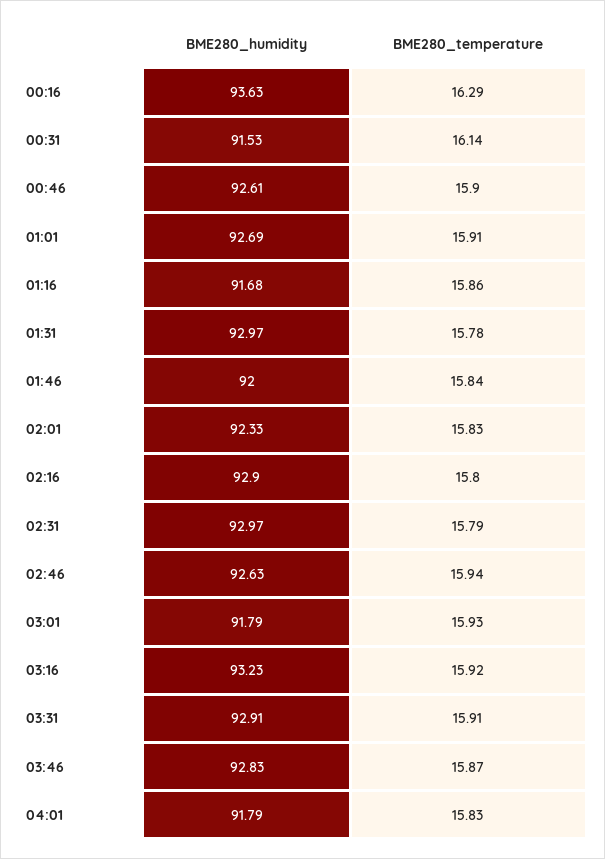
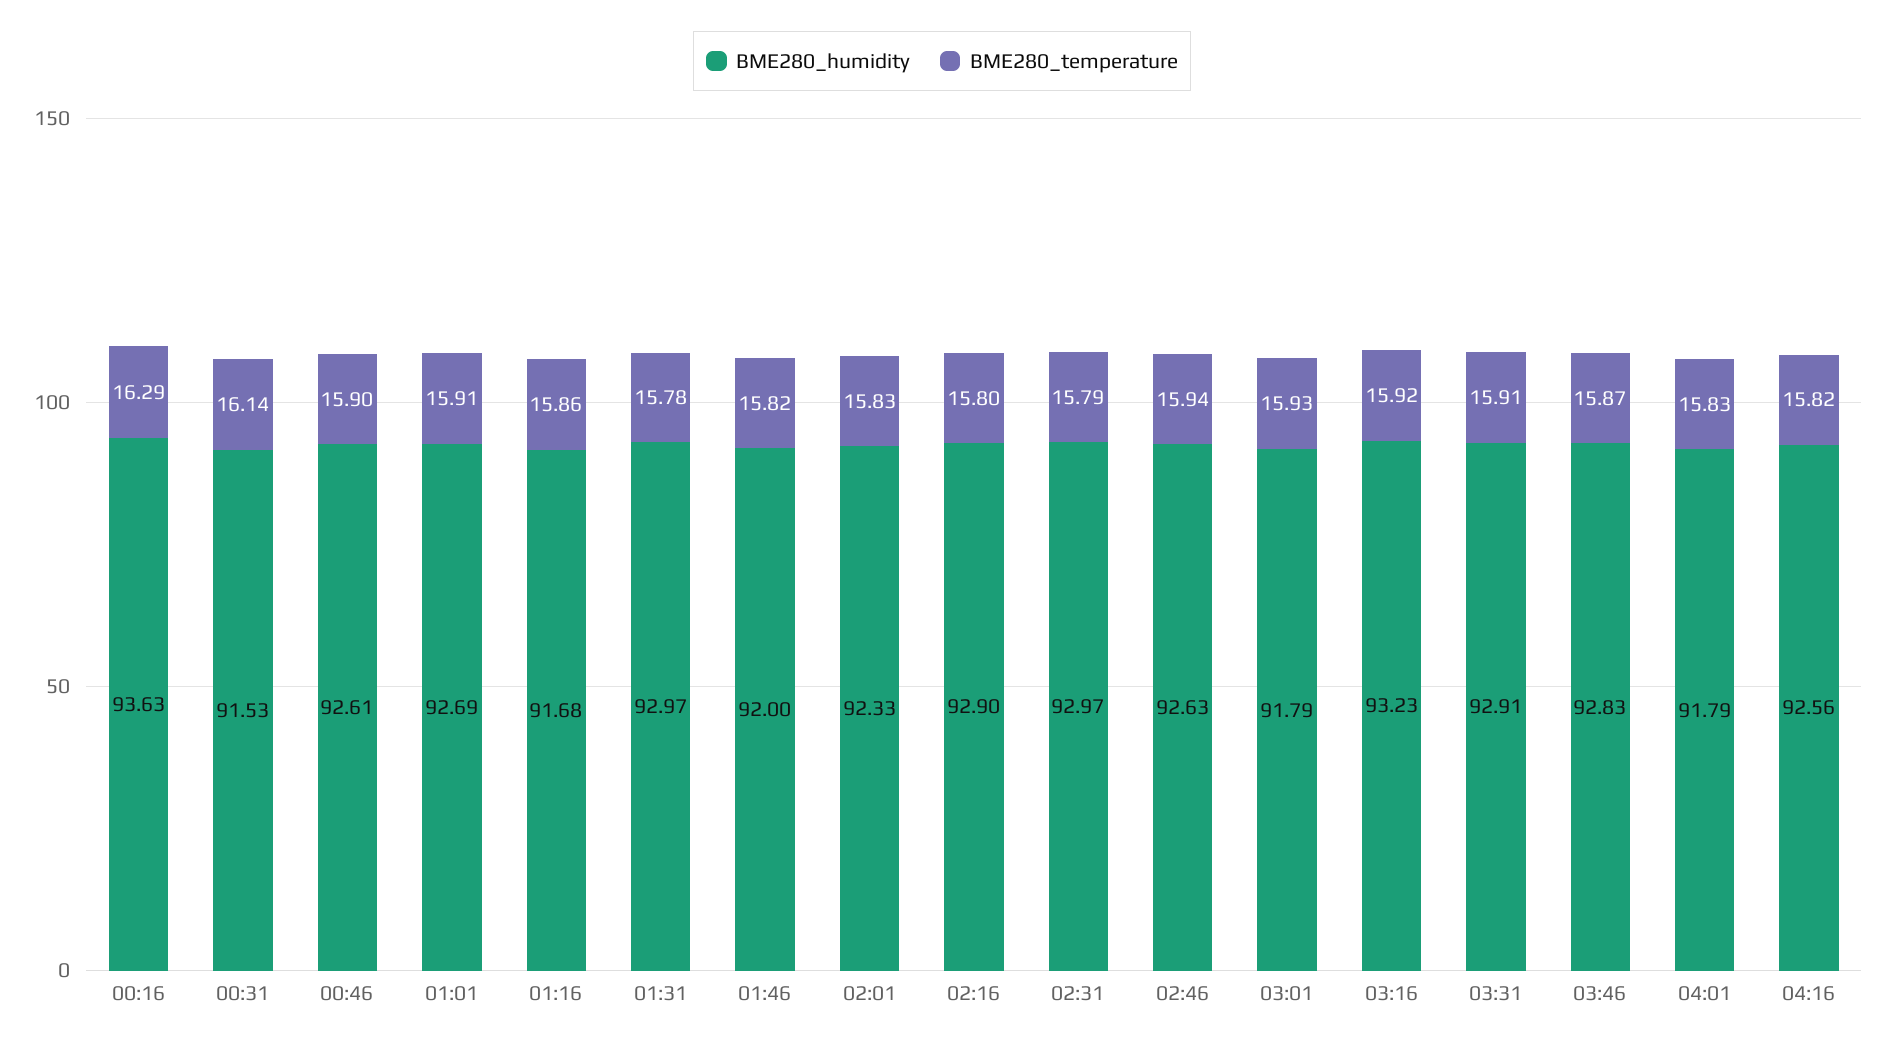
BME280_temperature, 01:46: 15.84 -> 15.82
BME280_humidity, 04:16: none -> 92.56
BME280_temperature, 04:16: none -> 15.82

